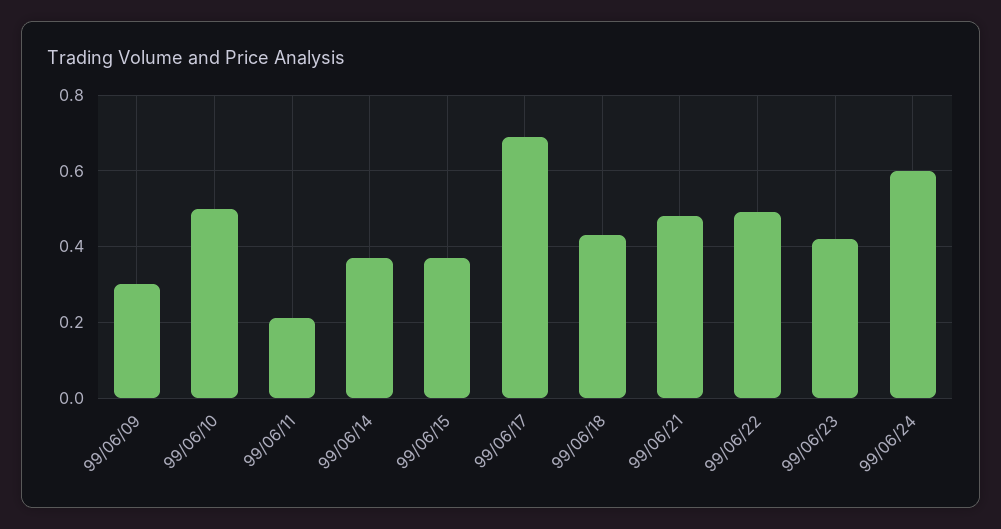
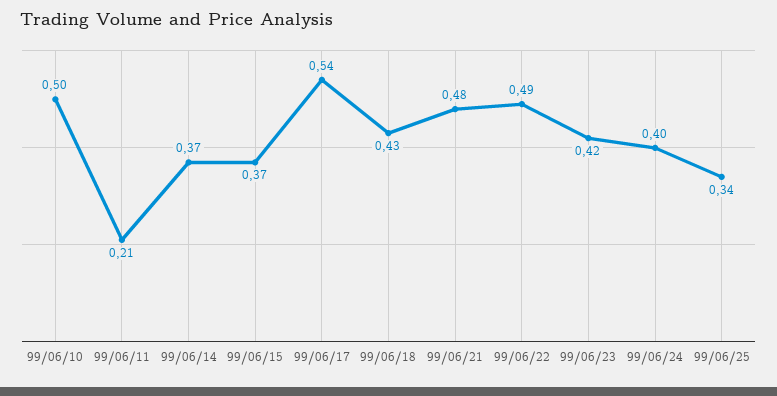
99/06/09: 0.3 -> none
99/06/17: 0.7 -> 0.54
99/06/24: 0.6 -> 0.4
99/06/25: none -> 0.34

